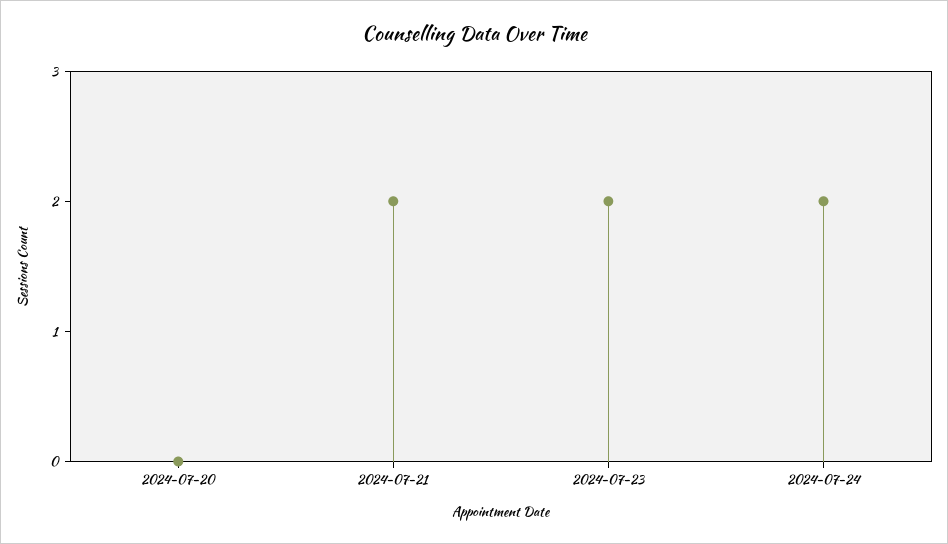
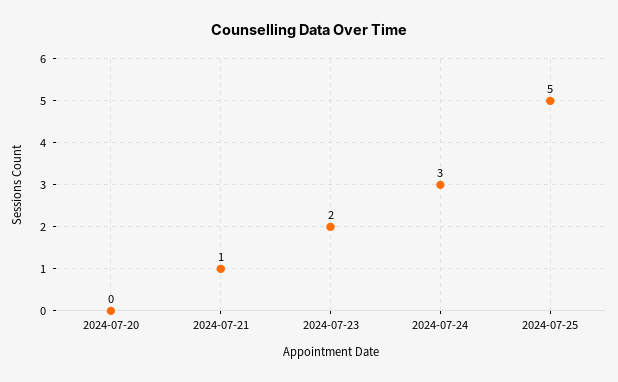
2024-07-21: 2 -> 1
2024-07-24: 2 -> 3
2024-07-25: none -> 5

